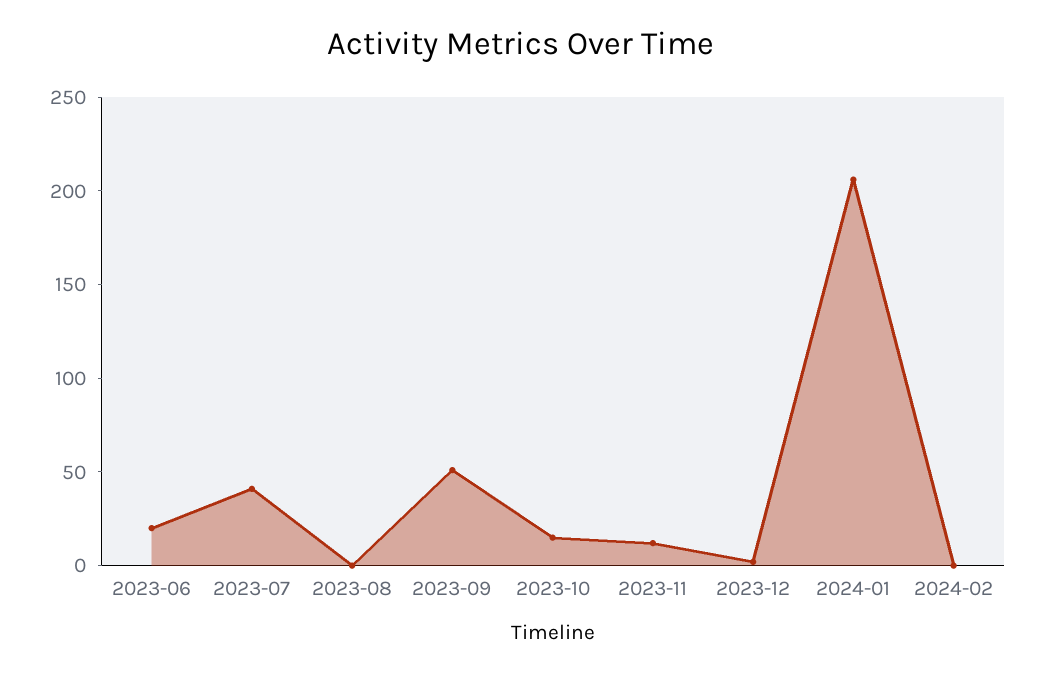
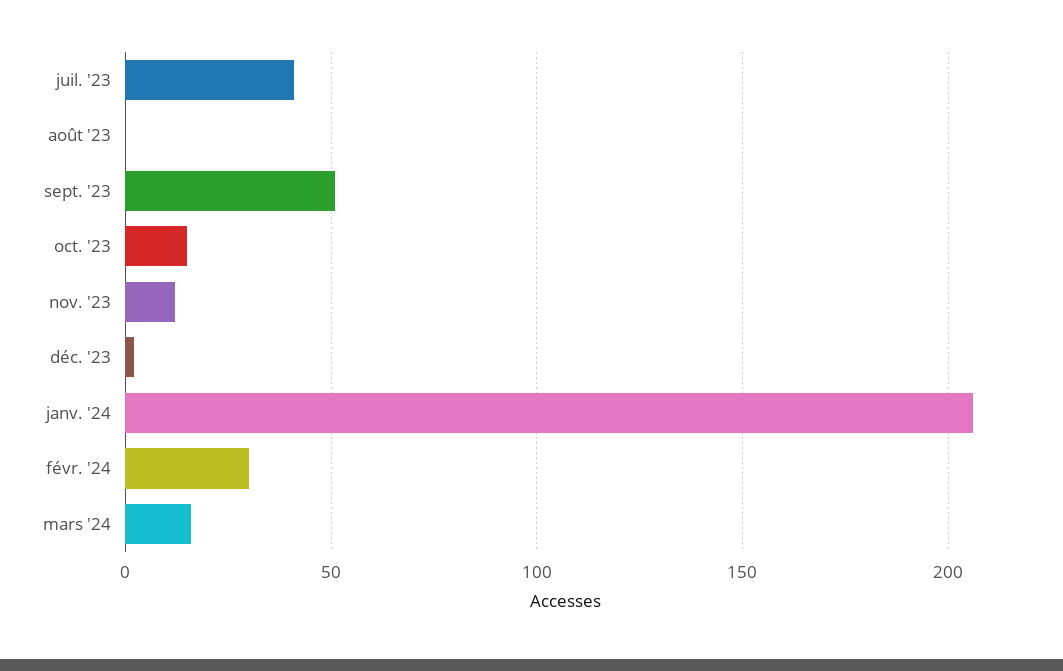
2023-06: 20 -> none
2024-02: 0 -> 30
mars '24: none -> 15

